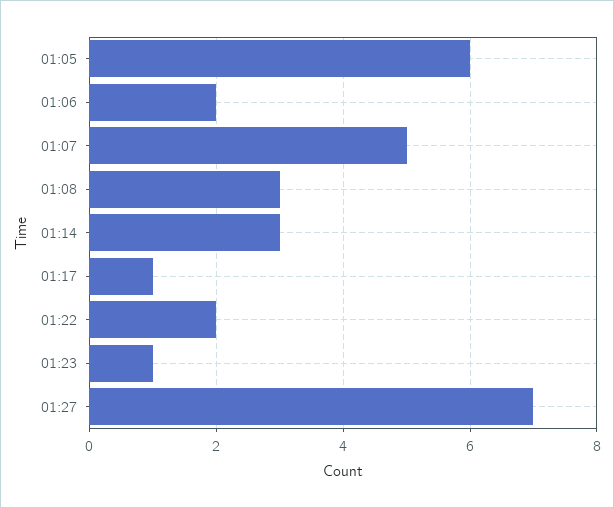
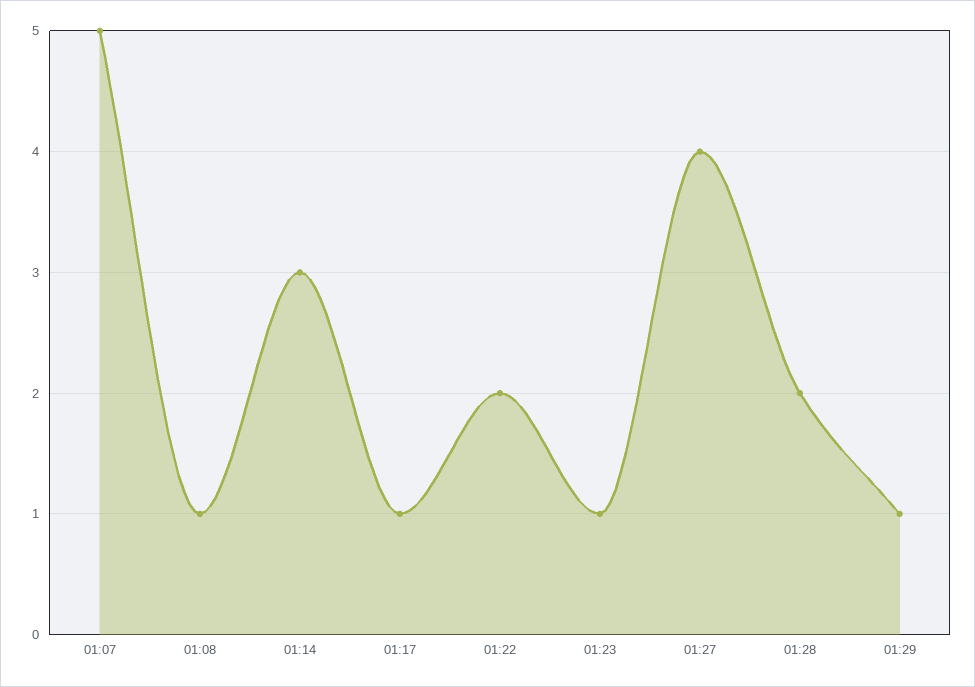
01:05: 6 -> none
01:06: 2 -> none
01:08: 3 -> 1
01:27: 7 -> 4
01:28: none -> 2
01:29: none -> 1

